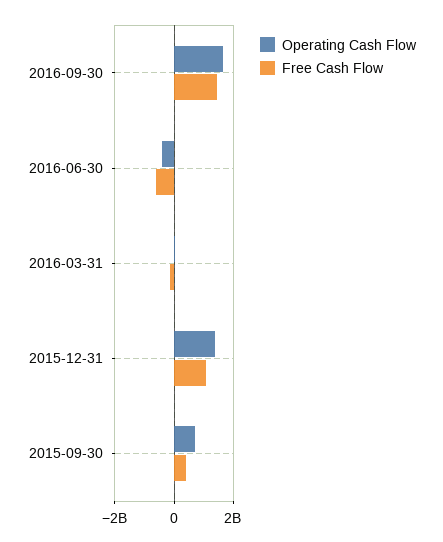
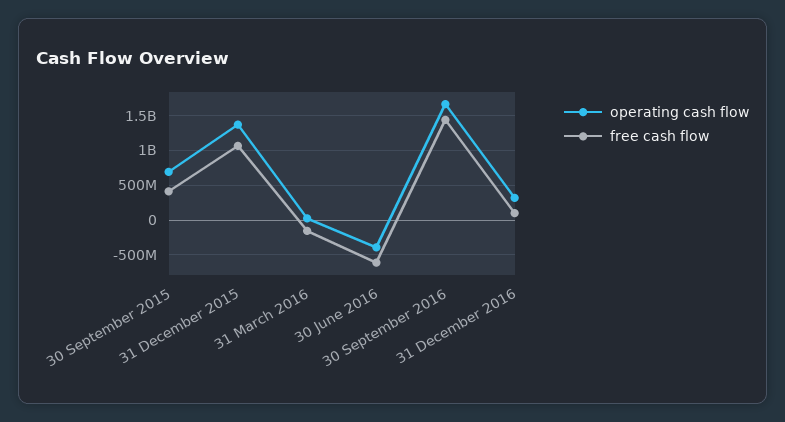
Operating Cash Flow, 31 December 2016: none -> 300000000
Free Cash Flow, 31 December 2016: none -> 100000000

